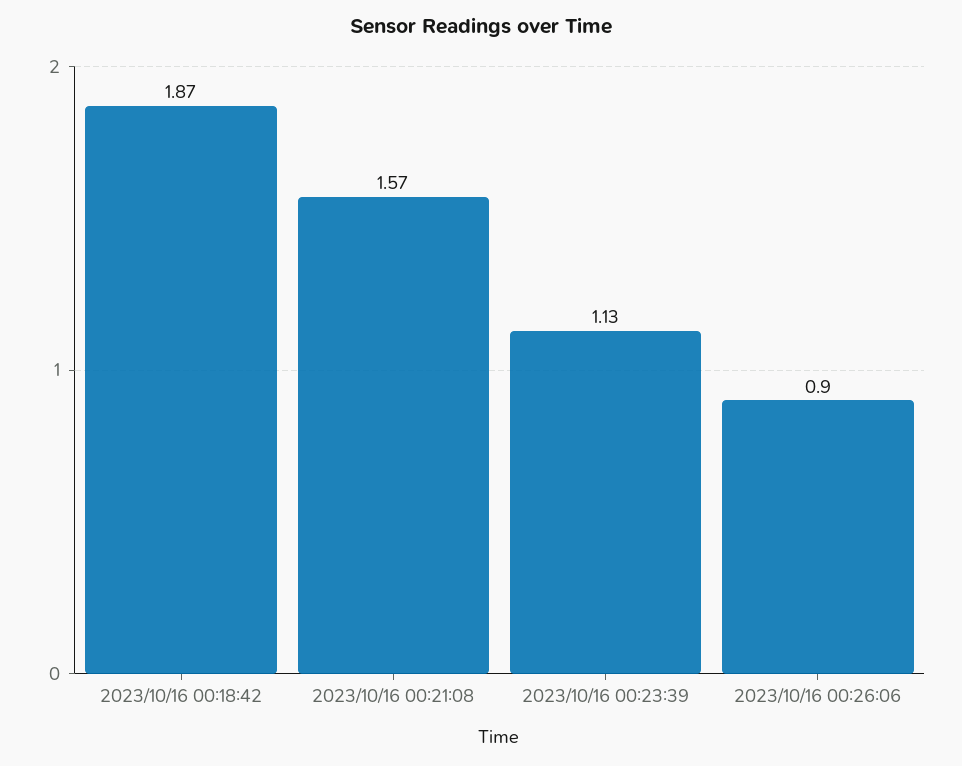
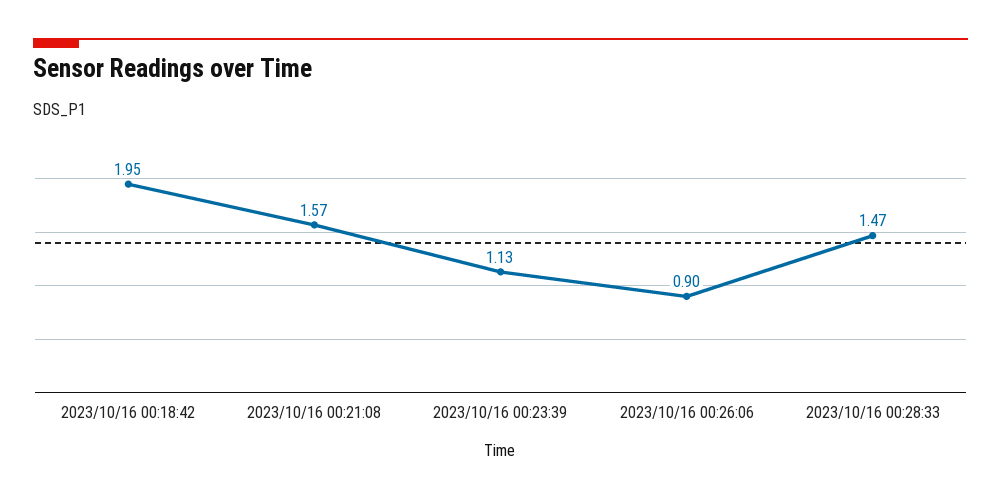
2023/10/16 00:18:42: 1.87 -> 1.95
2023/10/16 00:28:33: none -> 1.47

